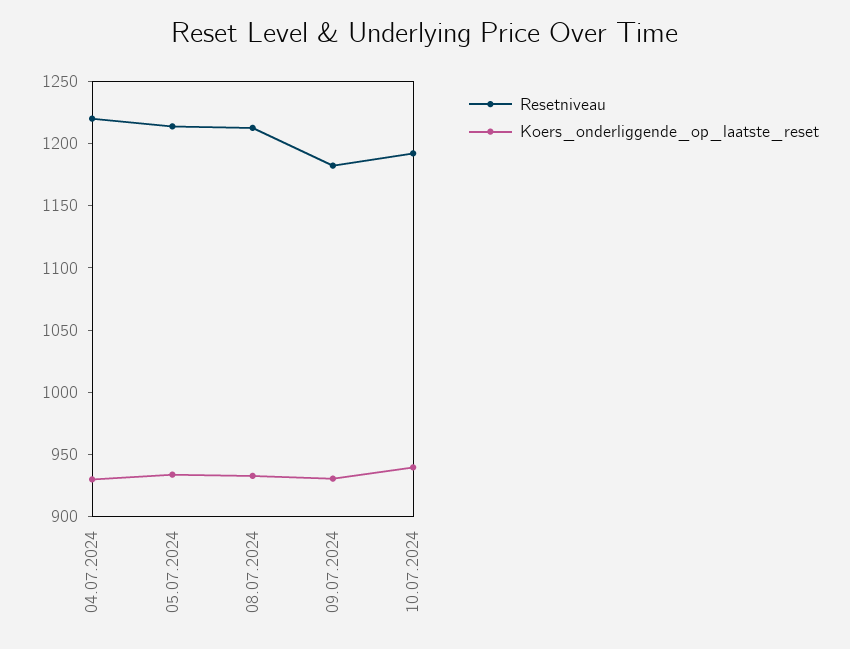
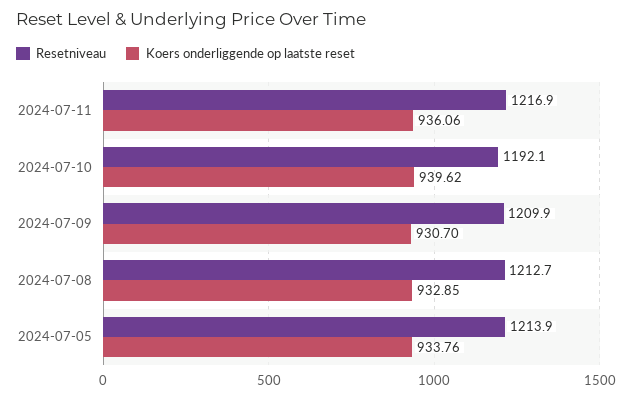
Resetniveau, 04.07.2024: 1220 -> none
Koers_onderliggende_op_laatste_reset, 04.07.2024: 930 -> none
Resetniveau, 09.07.2024: 1180 -> 1209.9
Resetniveau, 2024-07-11: none -> 1216.9
Koers_onderliggende_op_laatste_reset, 2024-07-11: none -> 936.06

